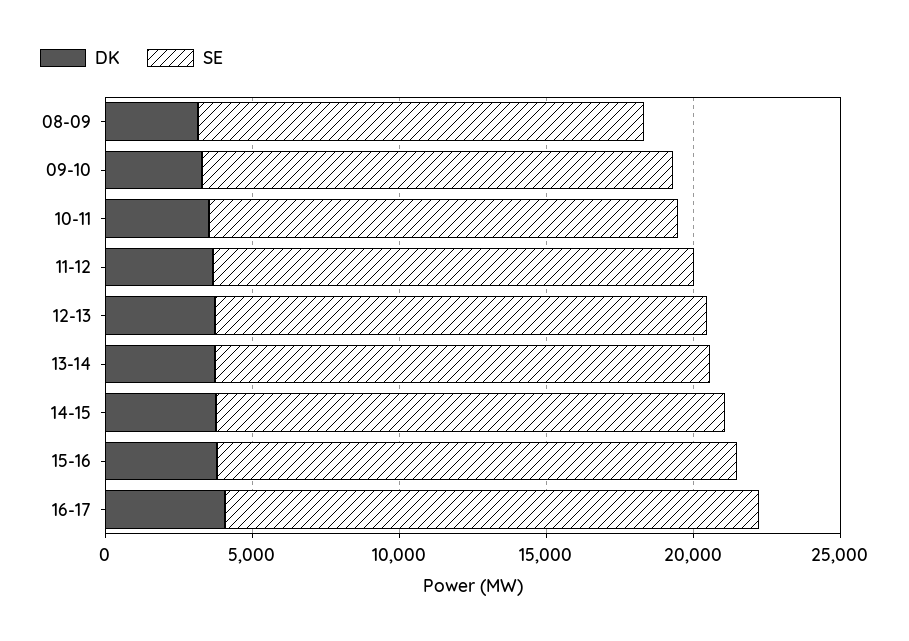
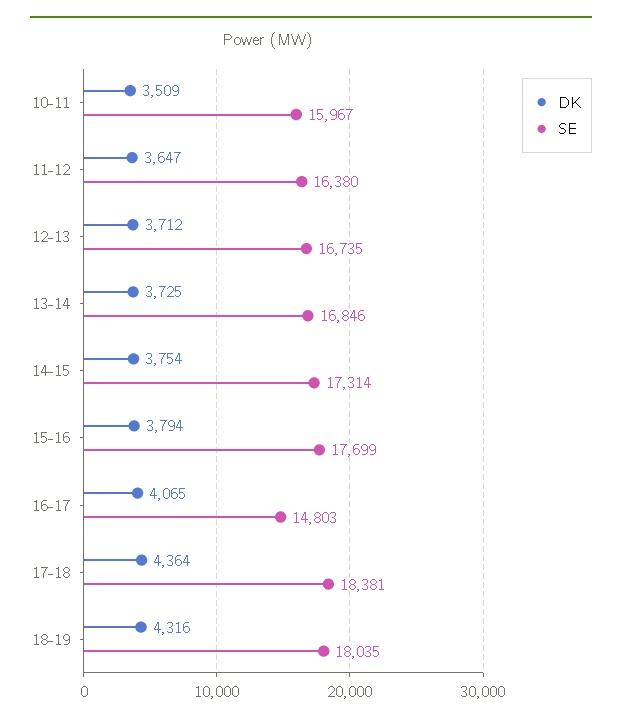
DK, 08-09: 3000 -> none
SE, 08-09: 15000 -> none
DK, 09-10: 3000 -> none
SE, 09-10: 16000 -> none
SE, 16-17: 18000 -> 14803
DK, 17-18: none -> 4364
SE, 17-18: none -> 18381
DK, 18-19: none -> 4316
SE, 18-19: none -> 18035

